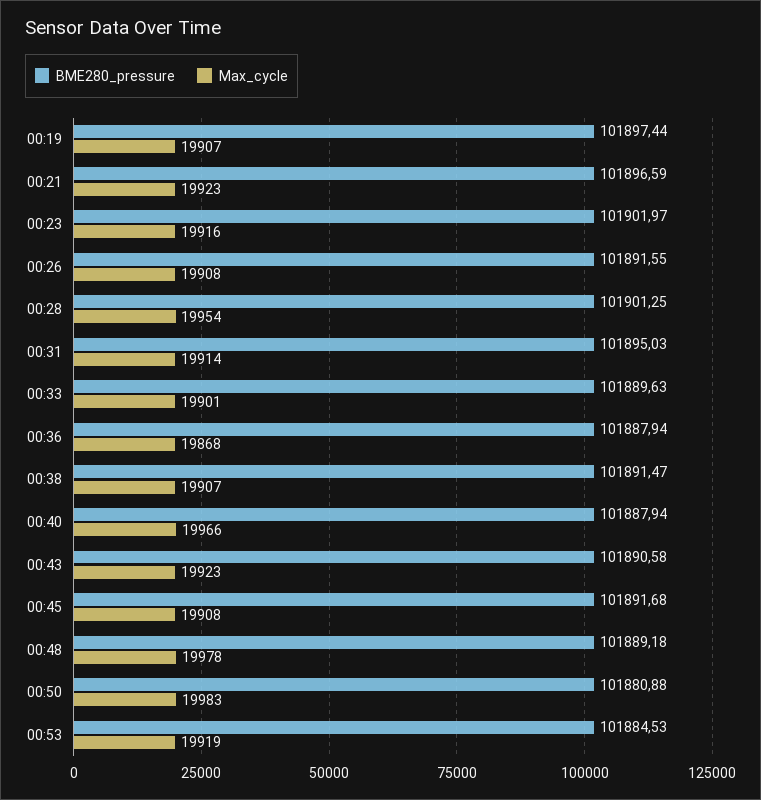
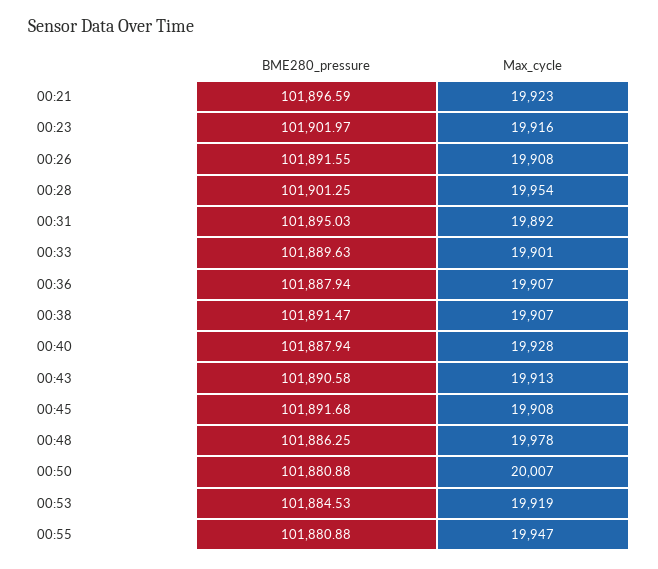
BME280_pressure, 00:19: 101897.44 -> none
Max_cycle, 00:19: 19907 -> none
Max_cycle, 00:31: 19914 -> 19892
Max_cycle, 00:36: 19868 -> 19907
Max_cycle, 00:40: 19966 -> 19928
Max_cycle, 00:43: 19923 -> 19913
BME280_pressure, 00:48: 101889.18 -> 101886.25
Max_cycle, 00:50: 19983 -> 20007
BME280_pressure, 00:55: none -> 101880.88
Max_cycle, 00:55: none -> 19947

